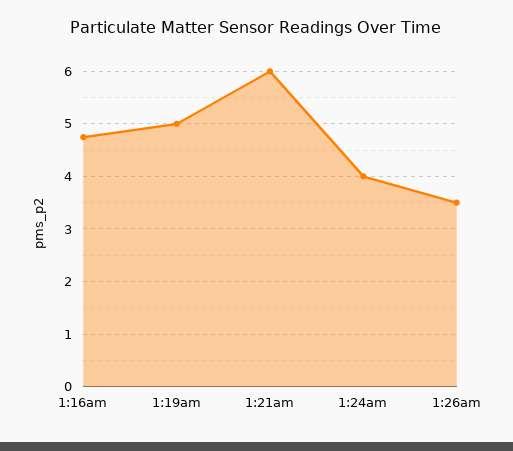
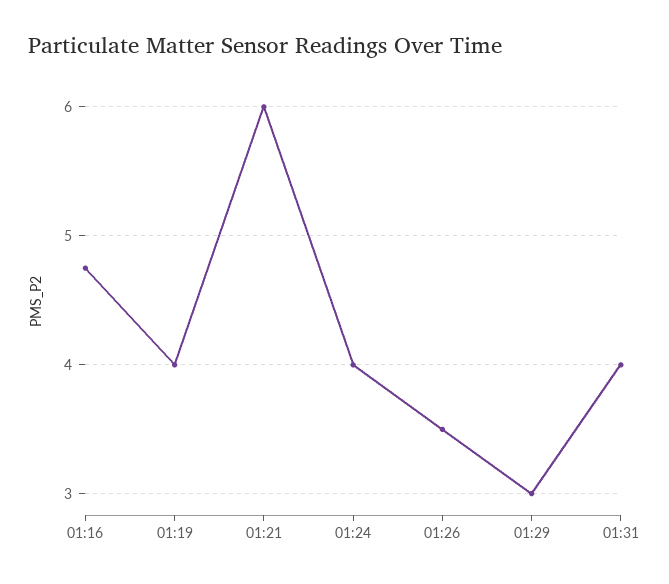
1:19am: 5 -> 4
01:29: none -> 3
01:31: none -> 4

